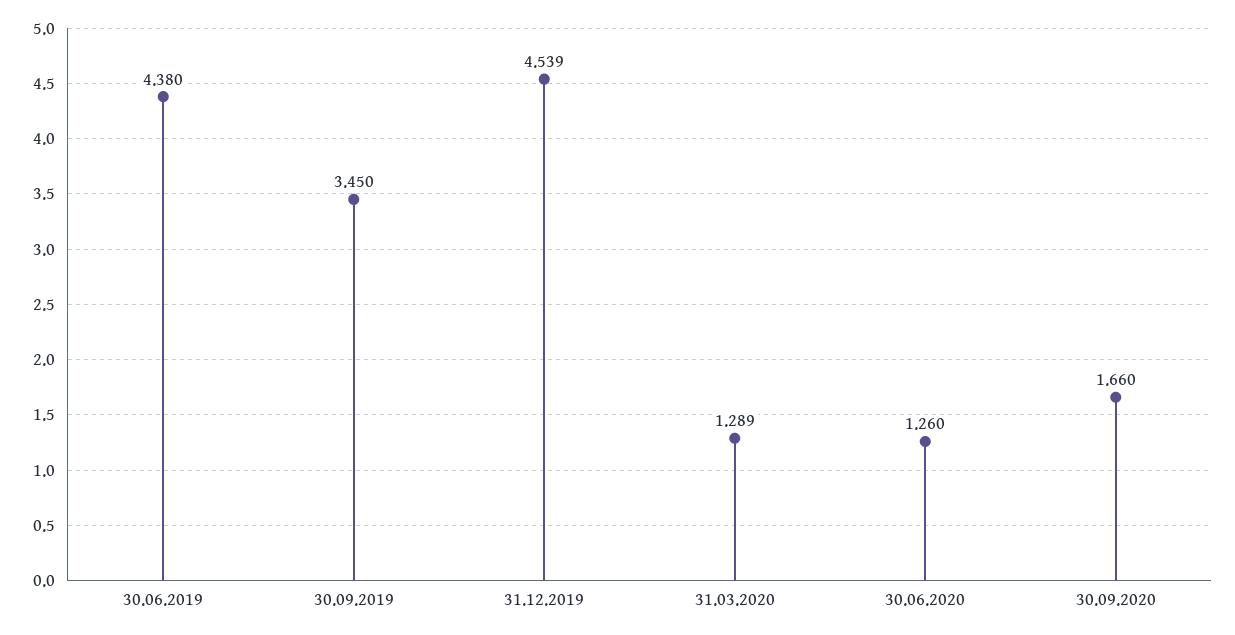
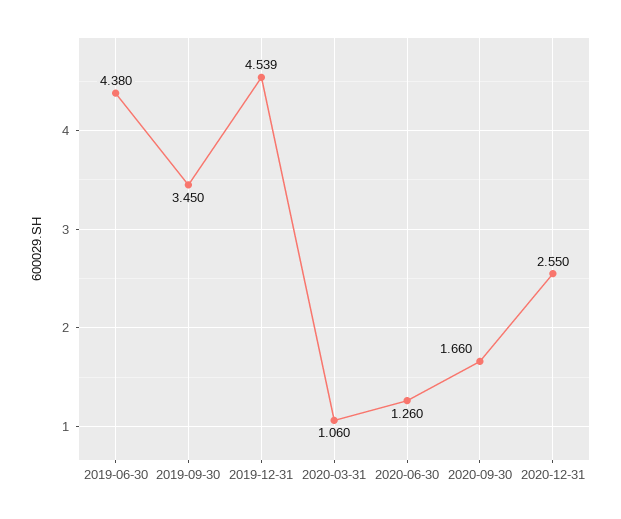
31.03.2020: 1.289 -> 1.06
2020-12-31: none -> 2.55

